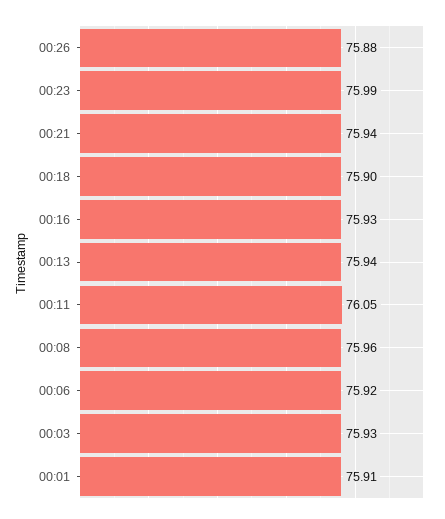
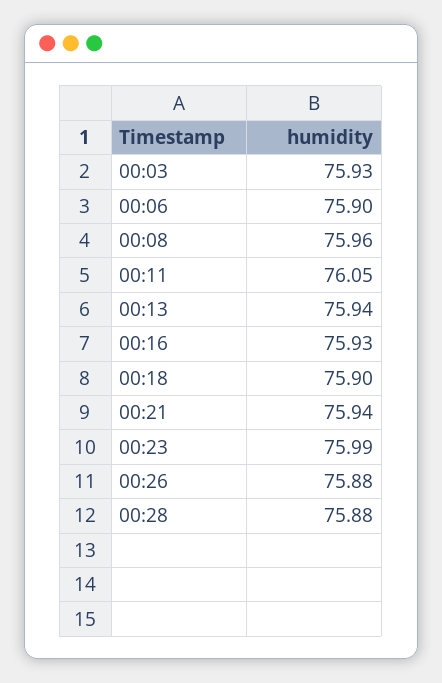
00:06: 75.92 -> 75.9
00:01: 75.91 -> none
00:28: none -> 75.88

